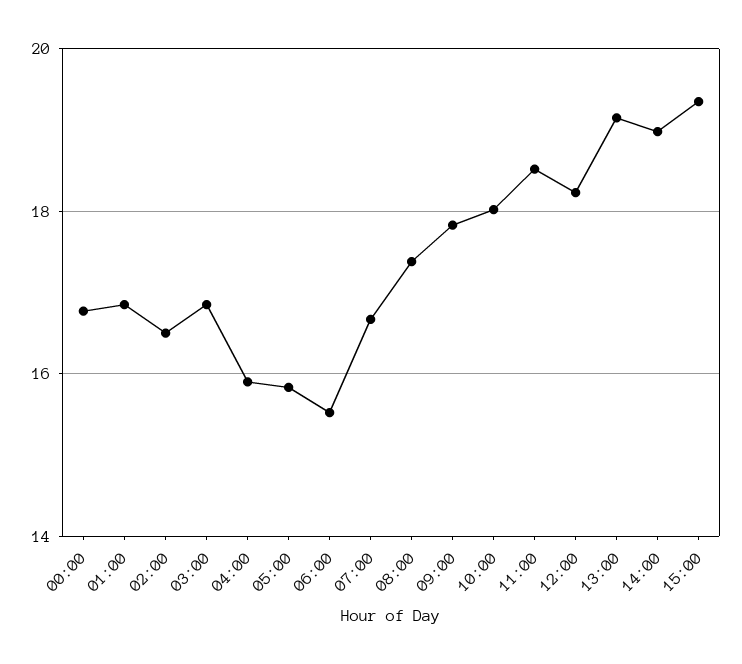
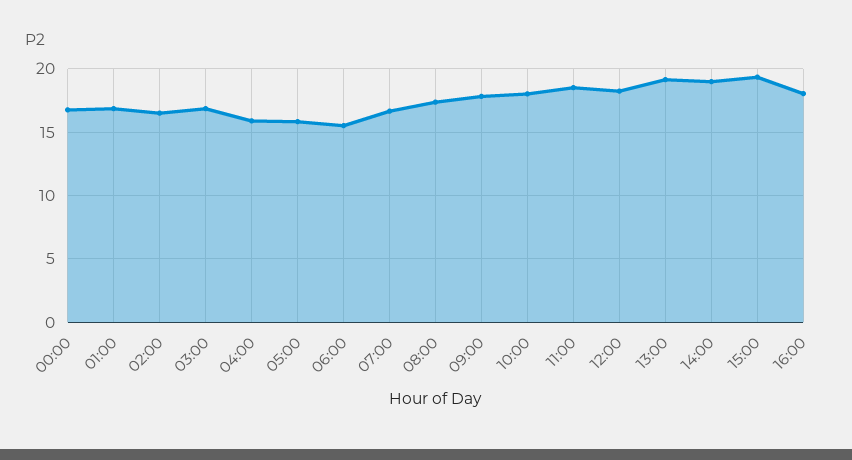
16:00: none -> 18

